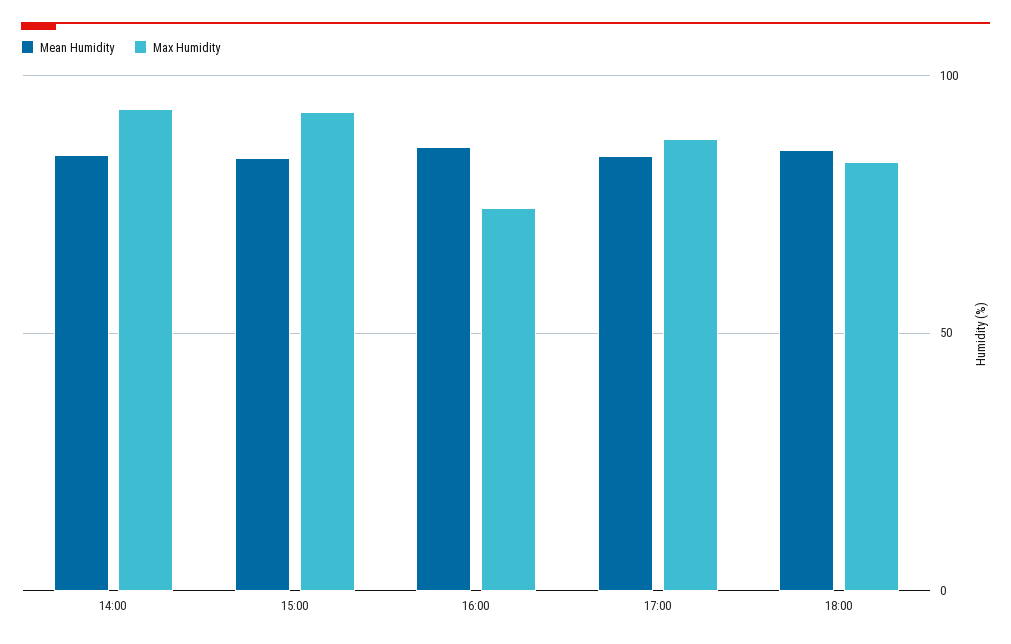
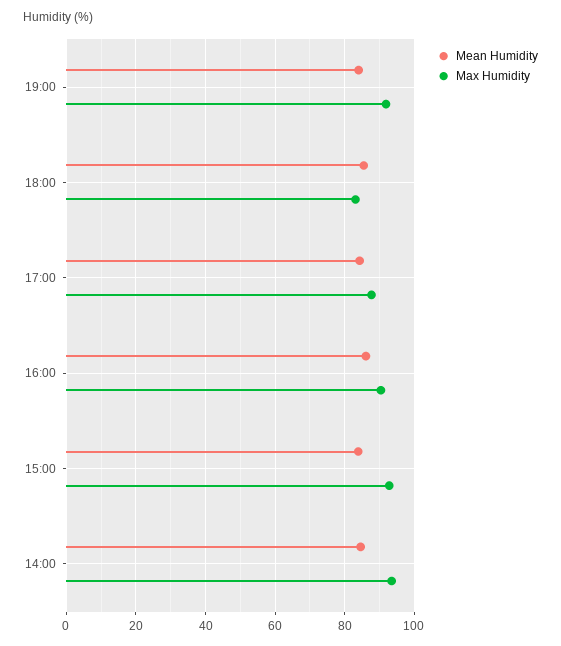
Max Humidity, 16:00: 75 -> 90
Mean Humidity, 19:00: none -> 84
Max Humidity, 19:00: none -> 92

